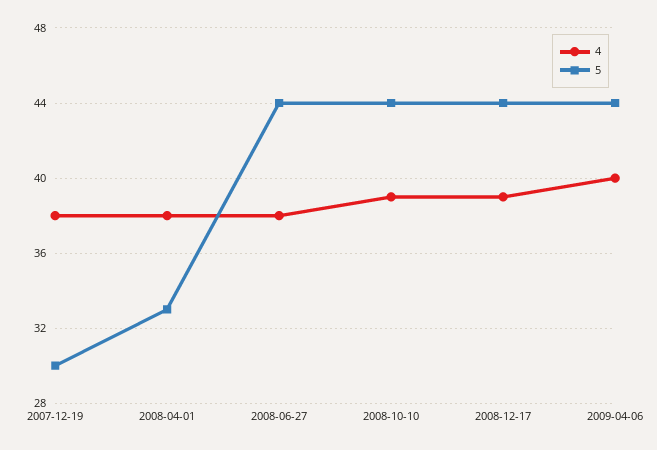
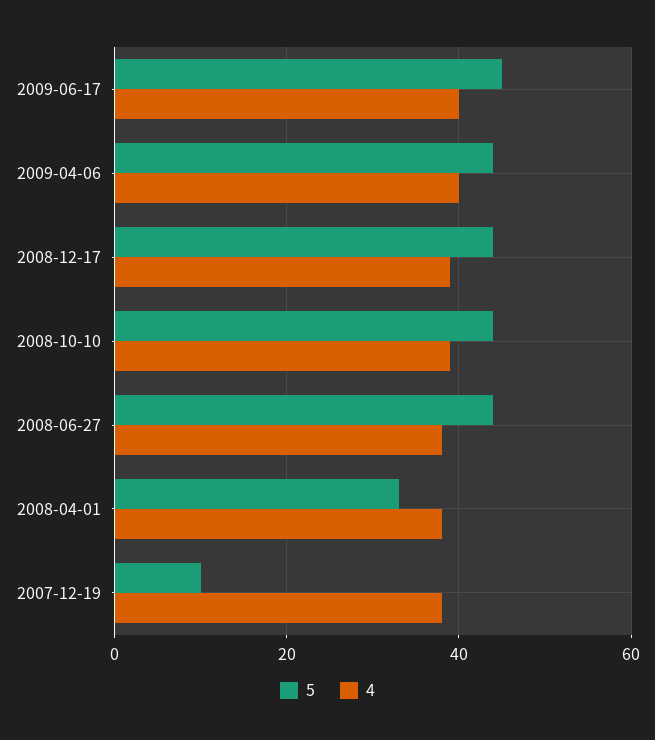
5, 2007-12-19: 30 -> 10
5, 2009-06-17: none -> 45
4, 2009-06-17: none -> 40

